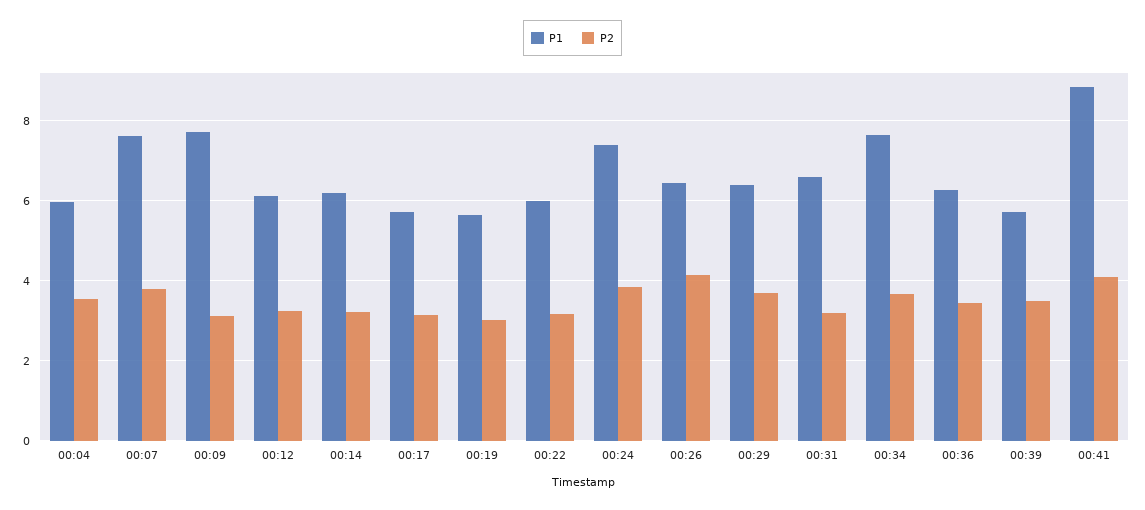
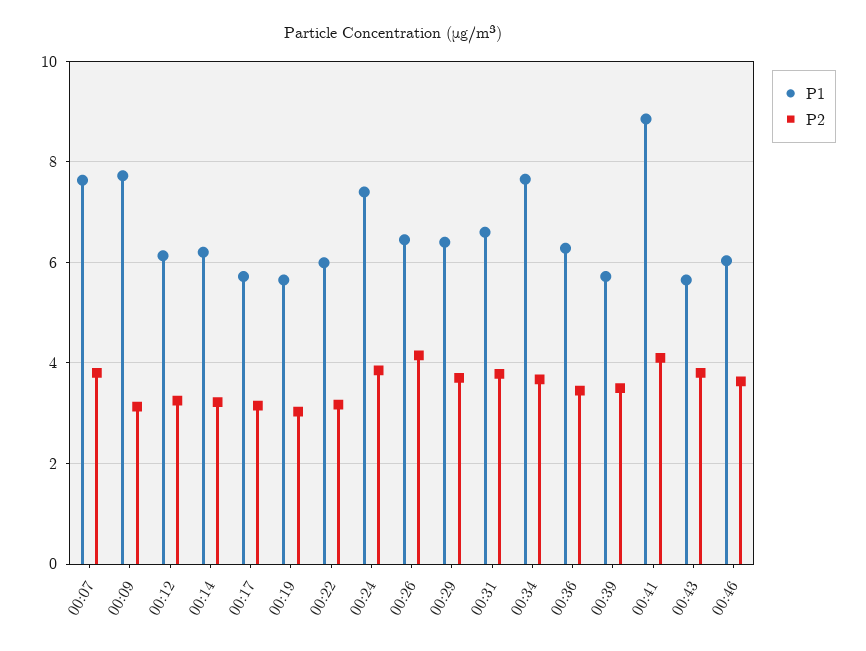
P1, 00:04: 6 -> none
P2, 00:04: 3.6 -> none
P2, 00:31: 3.2 -> 3.8
P1, 00:43: none -> 5.6
P2, 00:43: none -> 3.8
P1, 00:46: none -> 6
P2, 00:46: none -> 3.6

